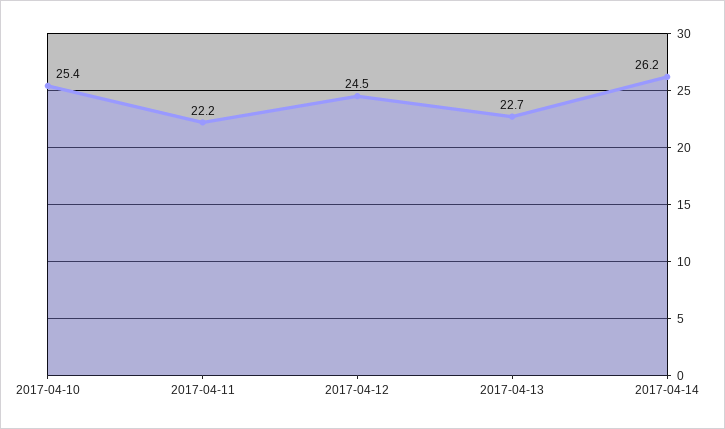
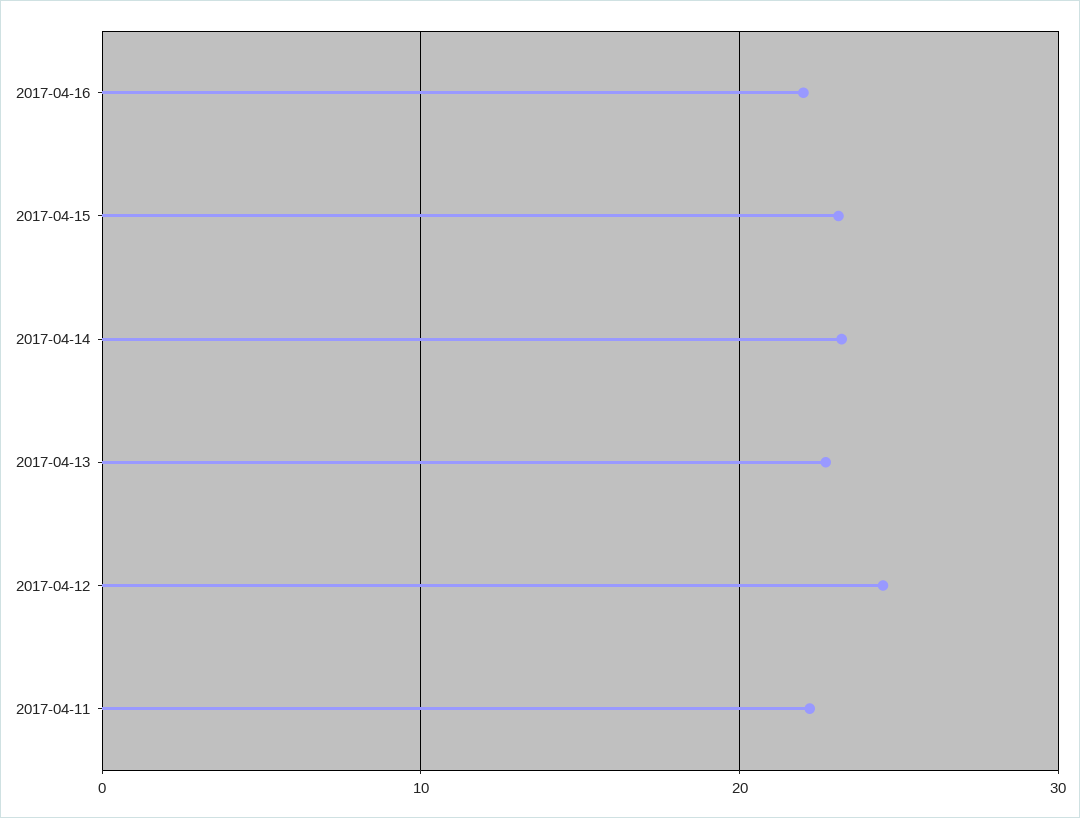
2017-04-10: 25.4 -> none
2017-04-14: 26.2 -> 23
2017-04-16: none -> 22
2017-04-15: none -> 23

